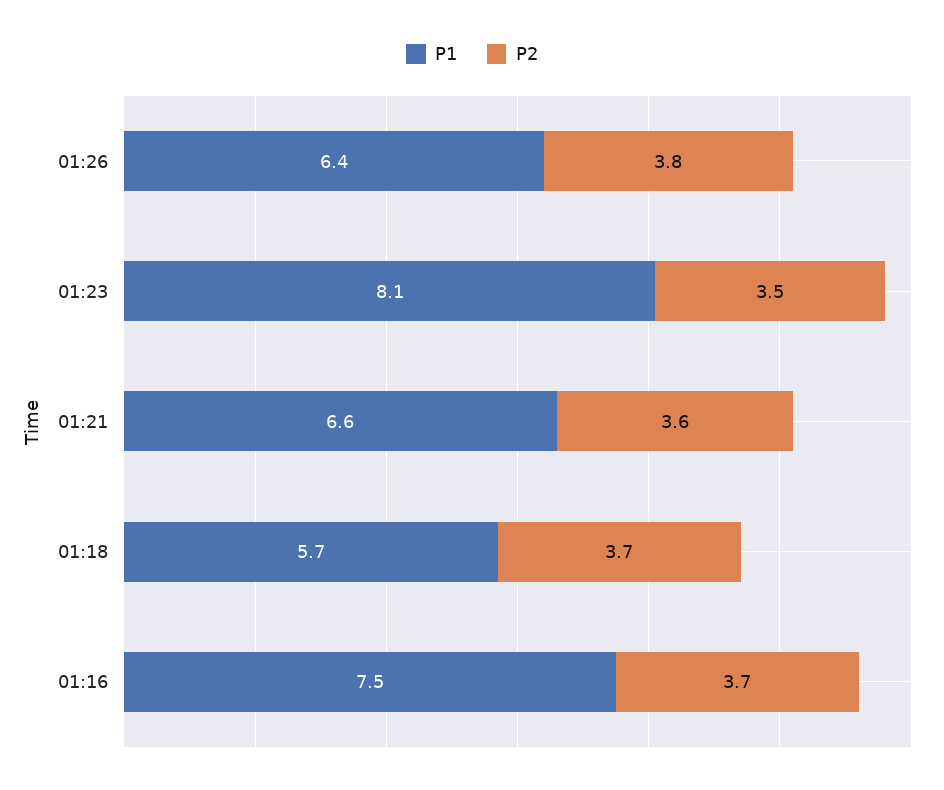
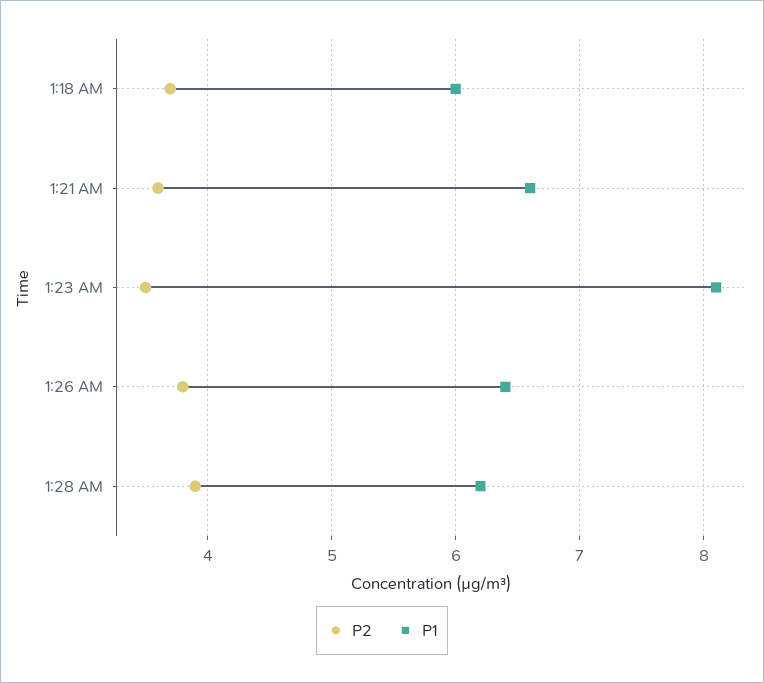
P1, 01:18: 5.7 -> 6
P1, 01:16: 7.5 -> none
P2, 01:16: 3.7 -> none
P2, 1:28 AM: none -> 3.9
P1, 1:28 AM: none -> 6.2

